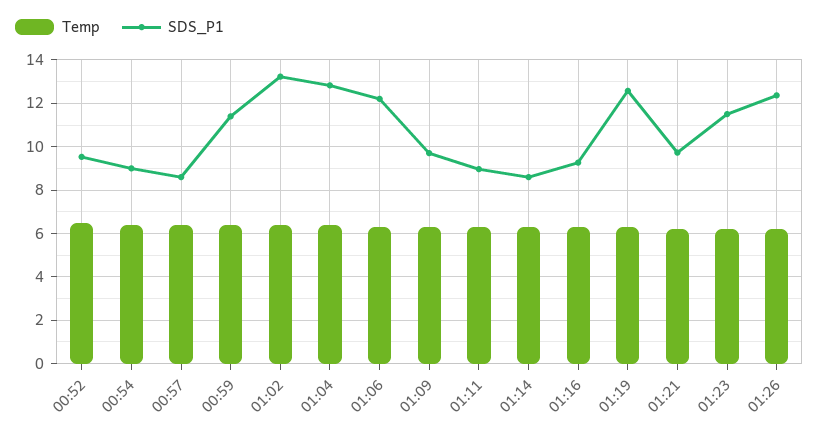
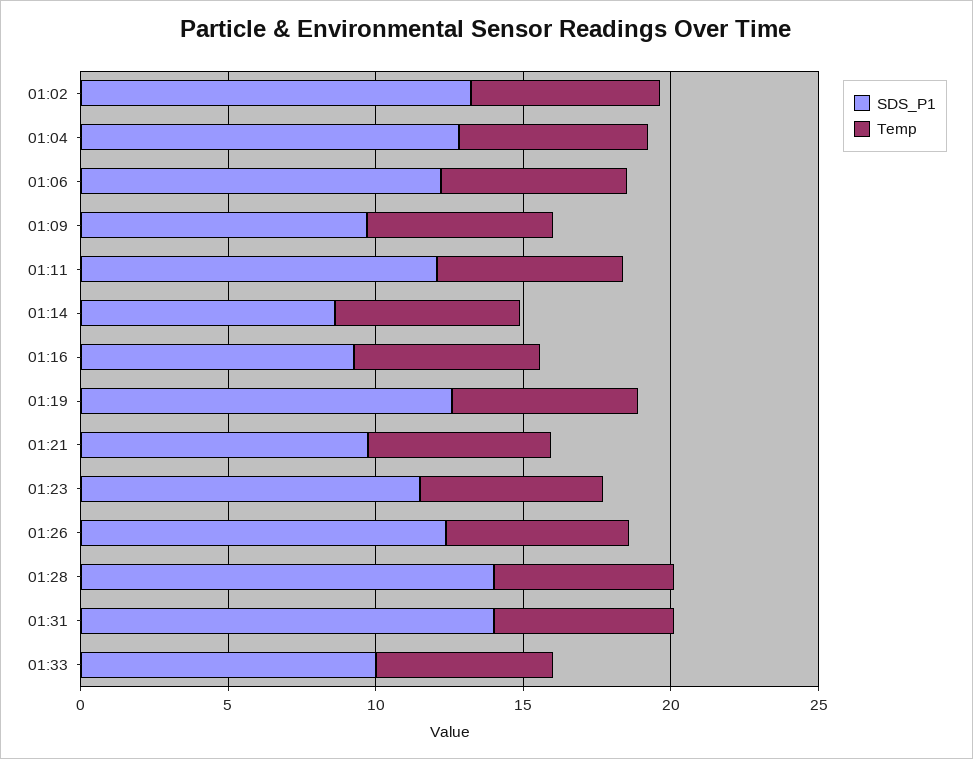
Temp, 00:52: 6.5 -> none
SDS_P1, 00:52: 9.5 -> none
Temp, 00:54: 6.5 -> none
SDS_P1, 00:54: 9 -> none
Temp, 00:57: 6.5 -> none
SDS_P1, 00:57: 8.5 -> none
Temp, 00:59: 6.5 -> none
SDS_P1, 00:59: 11.5 -> none
SDS_P1, 01:11: 9 -> 12
SDS_P1, 01:28: none -> 14
Temp, 01:28: none -> 6
SDS_P1, 01:31: none -> 14
Temp, 01:31: none -> 6
SDS_P1, 01:33: none -> 10
Temp, 01:33: none -> 6

